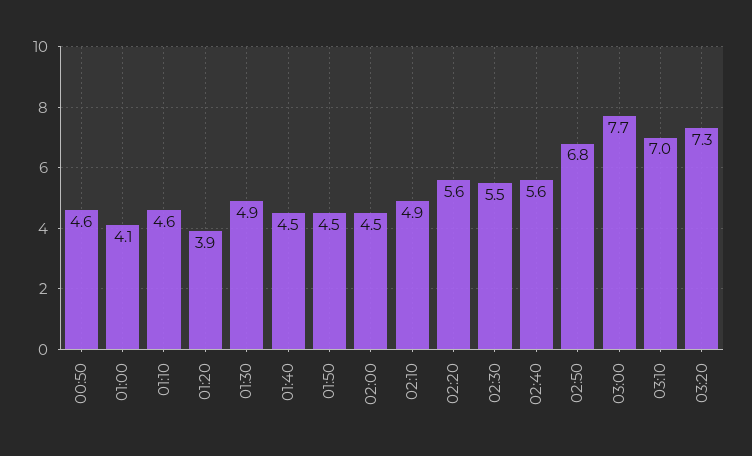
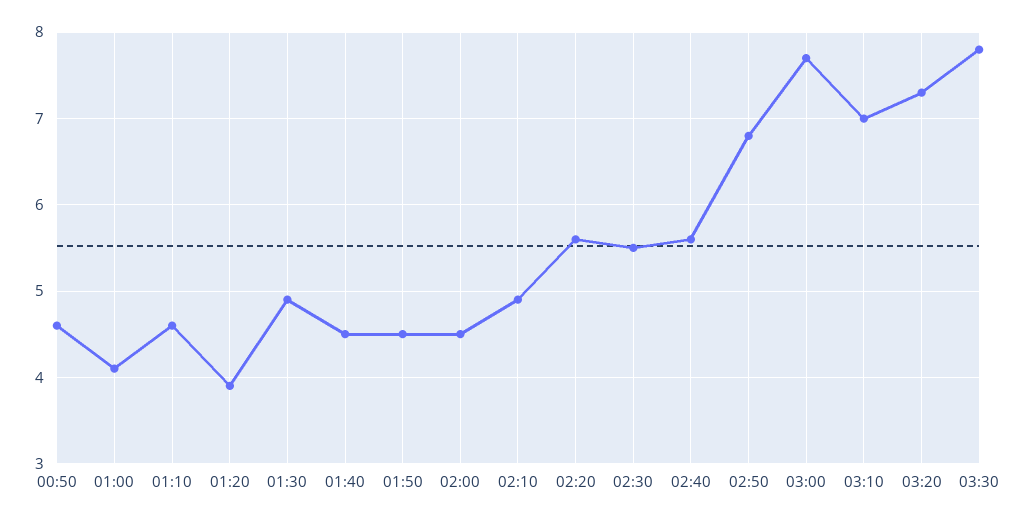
03:30: none -> 7.8

